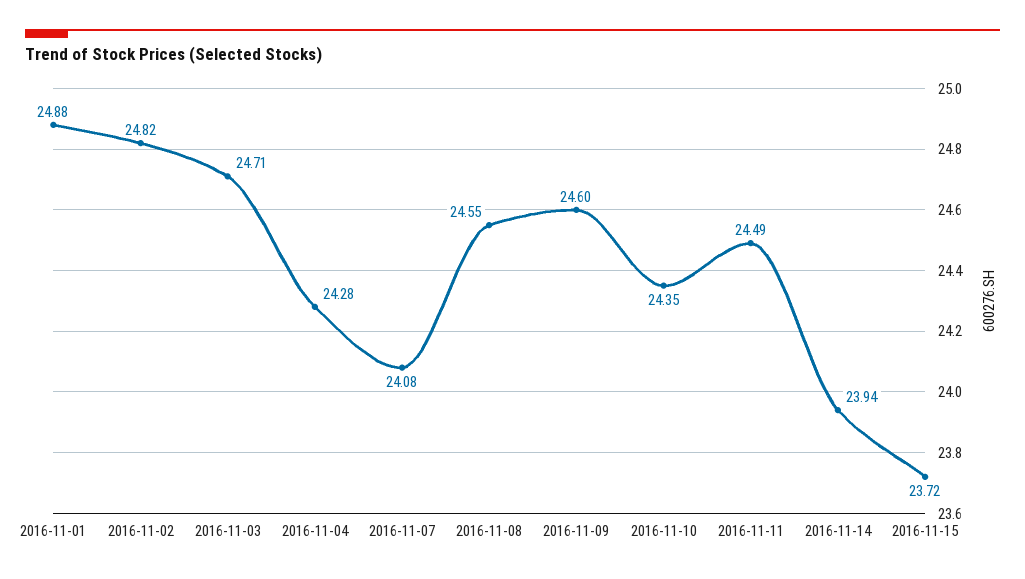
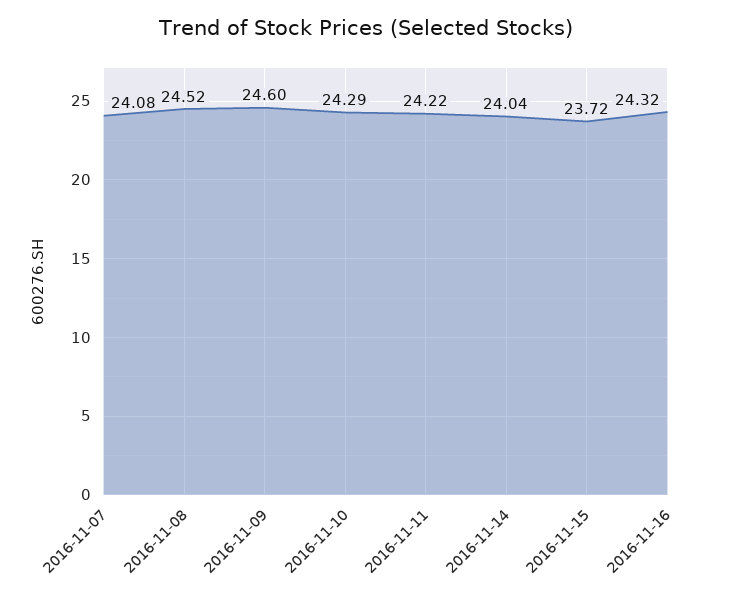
2016-11-01: 24.88 -> none
2016-11-02: 24.82 -> none
2016-11-03: 24.71 -> none
2016-11-04: 24.28 -> none
2016-11-08: 24.55 -> 24.52
2016-11-10: 24.35 -> 24.29
2016-11-11: 24.49 -> 24.22
2016-11-14: 23.94 -> 24.04
2016-11-16: none -> 24.32

